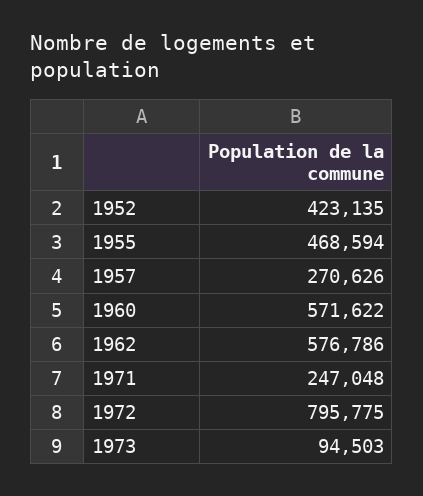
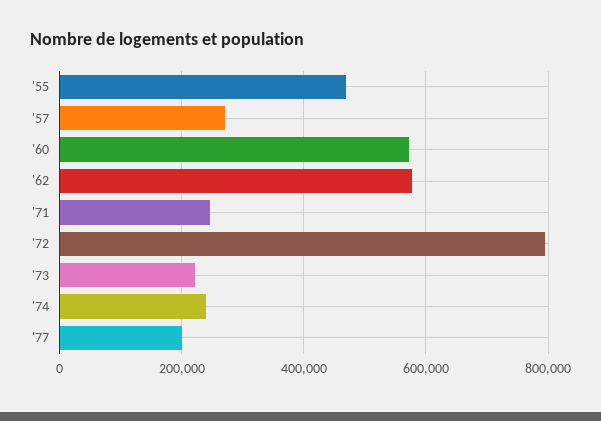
1952: 423135 -> none
1973: 94503 -> 220000
'74: none -> 240000
'77: none -> 200000

